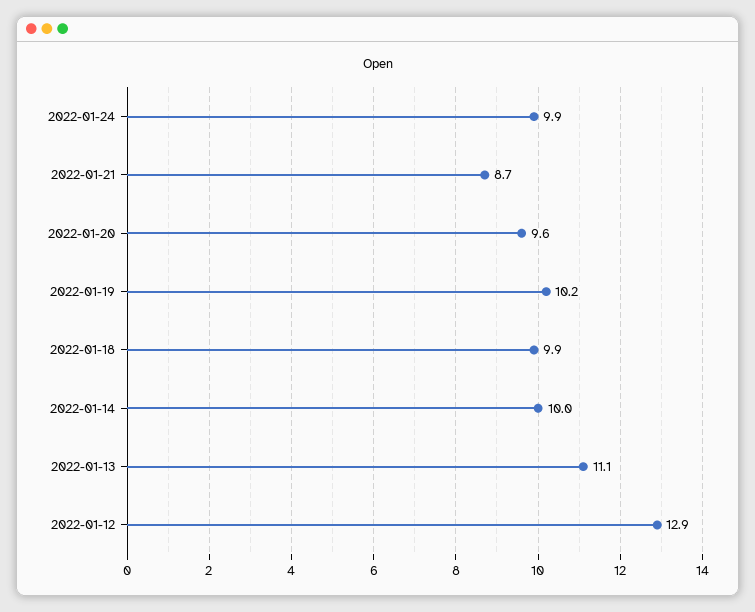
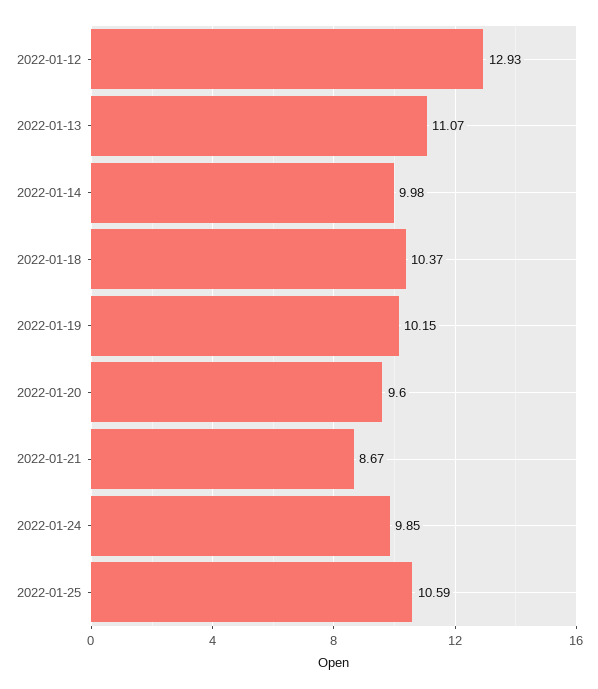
2022-01-18: 9.9 -> 10.37
2022-01-25: none -> 10.59

